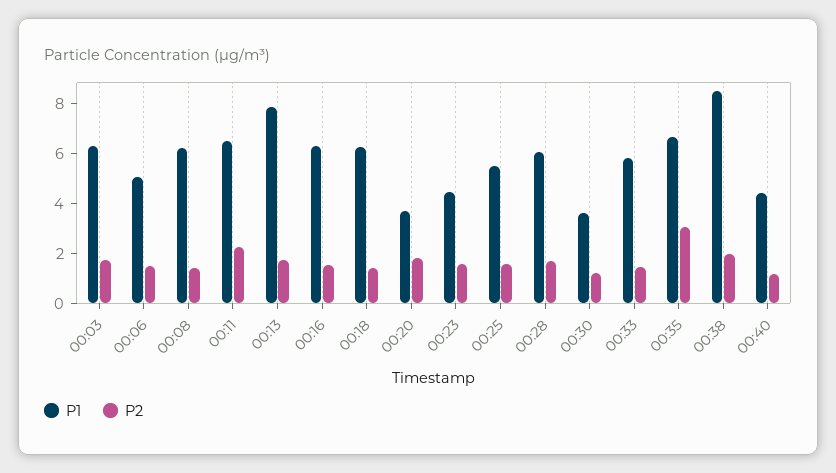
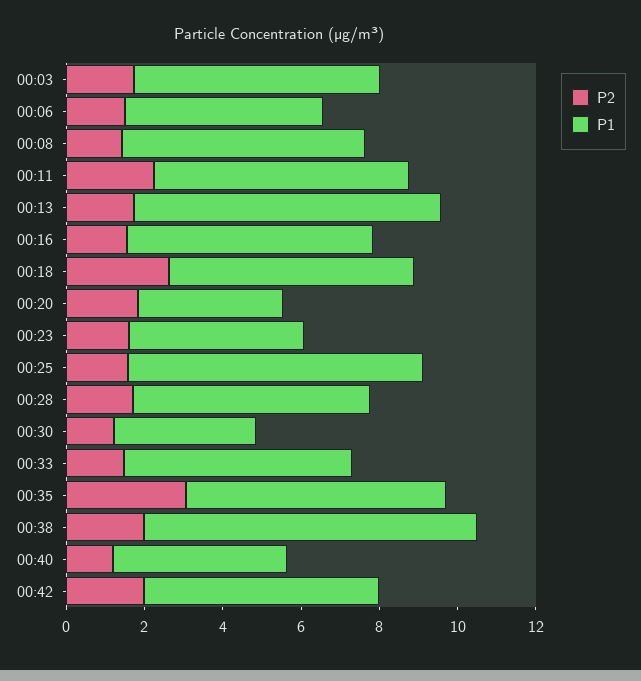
P2, 00:18: 1.5 -> 2.5
P1, 00:25: 5.5 -> 7.5
P2, 00:42: none -> 2
P1, 00:42: none -> 6

